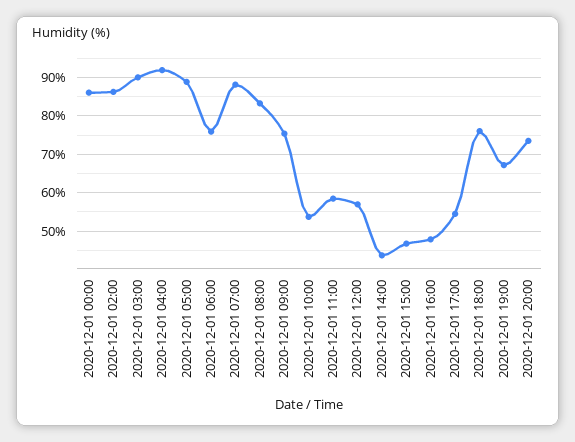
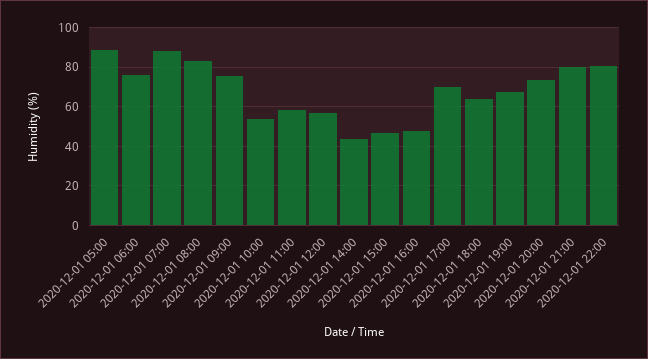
2020-12-01 00:00: 86 -> none
2020-12-01 02:00: 86 -> none
2020-12-01 03:00: 90 -> none
2020-12-01 04:00: 92 -> none
2020-12-01 17:00: 54 -> 70
2020-12-01 18:00: 76 -> 65
2020-12-01 21:00: none -> 80
2020-12-01 22:00: none -> 80

